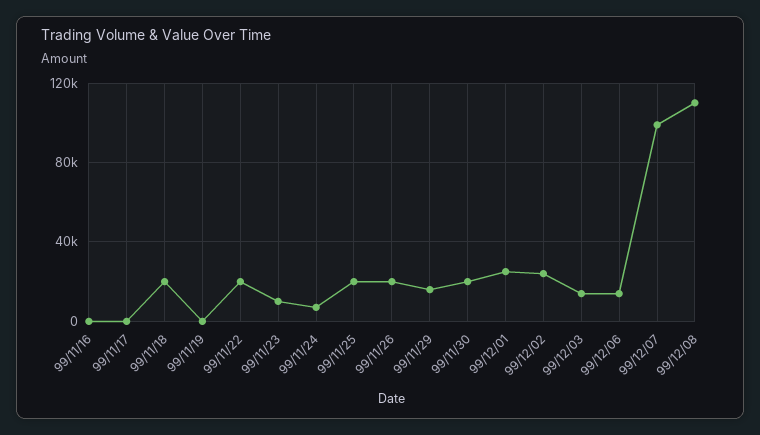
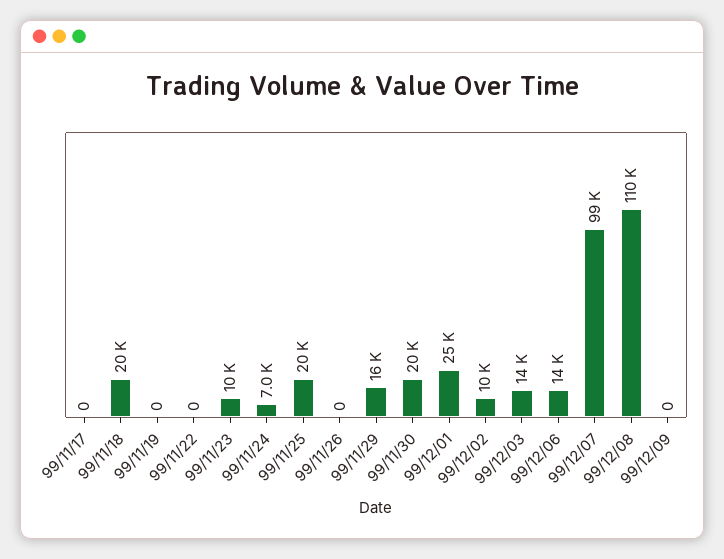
99/11/16: 0 -> none
99/11/22: 20000 -> 0
99/11/26: 20000 -> 0
99/12/02: 25000 -> 10000
99/12/09: none -> 0

